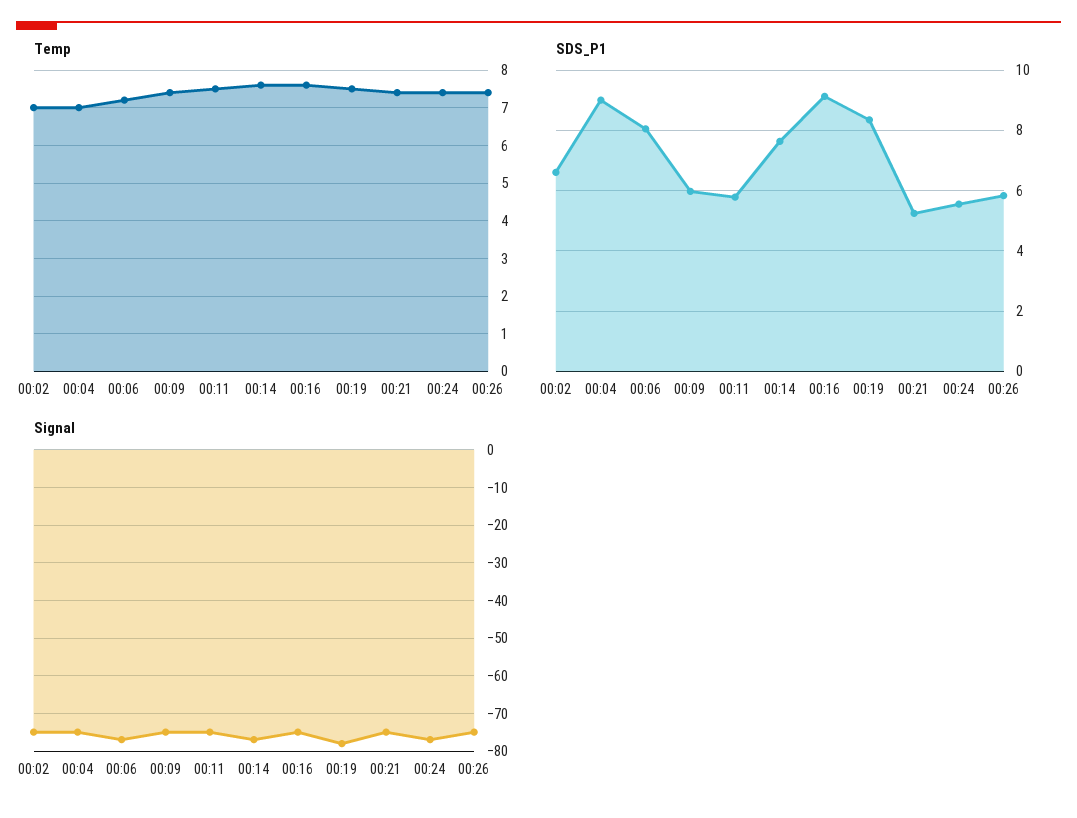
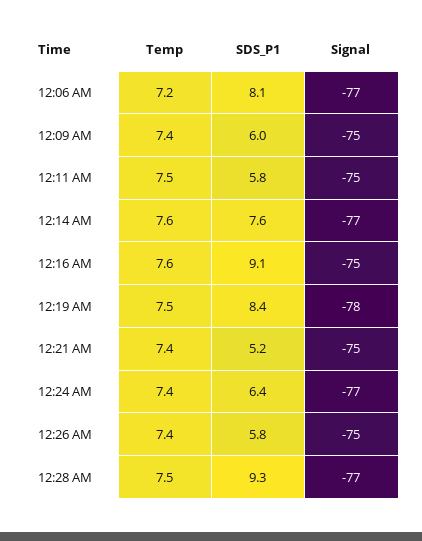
Temp, 00:02: 7 -> none
Temp, 00:04: 7 -> none
SDS_P1, 00:02: 6.6 -> none
SDS_P1, 00:04: 9 -> none
SDS_P1, 00:24: 5.6 -> 6.4
Signal, 00:02: -75 -> none
Signal, 00:04: -75 -> none
Temp, 12:28 AM: none -> 7.5
SDS_P1, 12:28 AM: none -> 9.3
Signal, 12:28 AM: none -> -77

